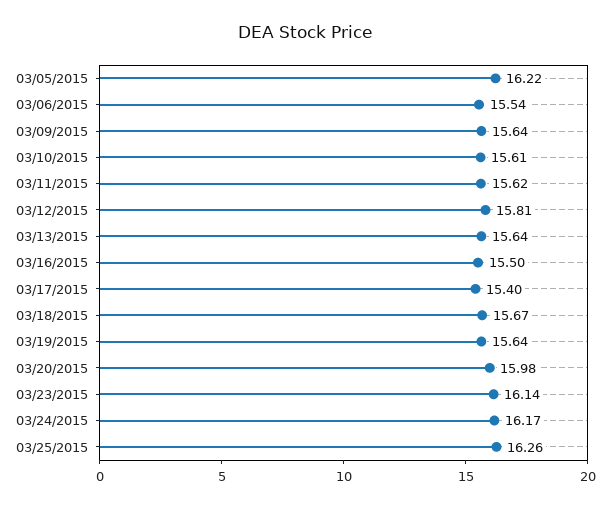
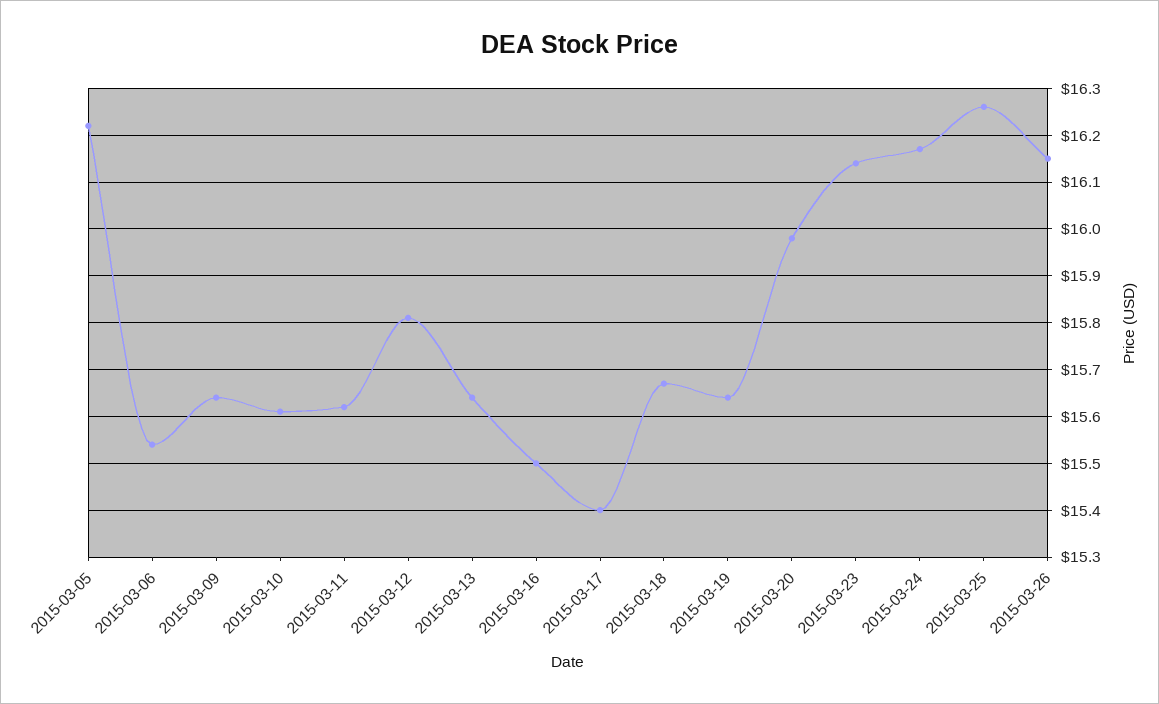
2015-03-26: none -> 16.15

